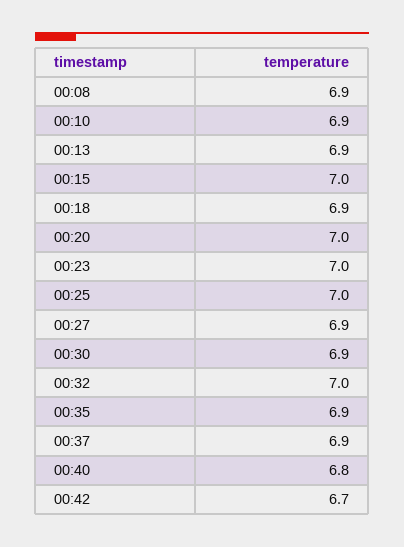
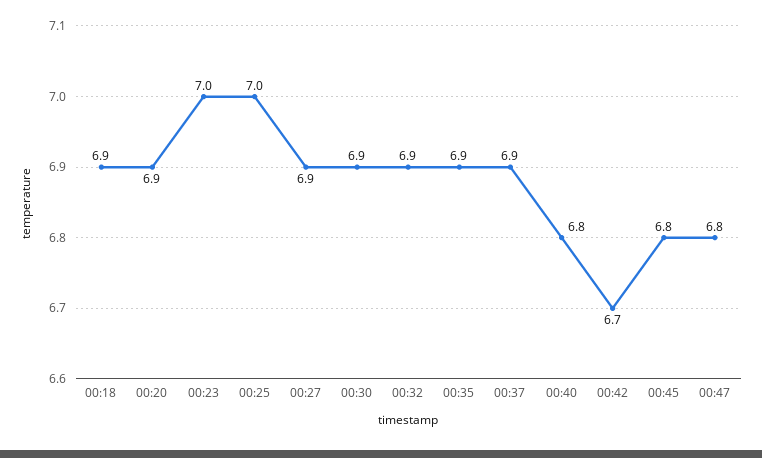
00:08: 6.9 -> none
00:10: 6.9 -> none
00:13: 6.9 -> none
00:15: 7 -> none
00:20: 7 -> 6.9
00:32: 7 -> 6.9
00:45: none -> 6.8
00:47: none -> 6.8

